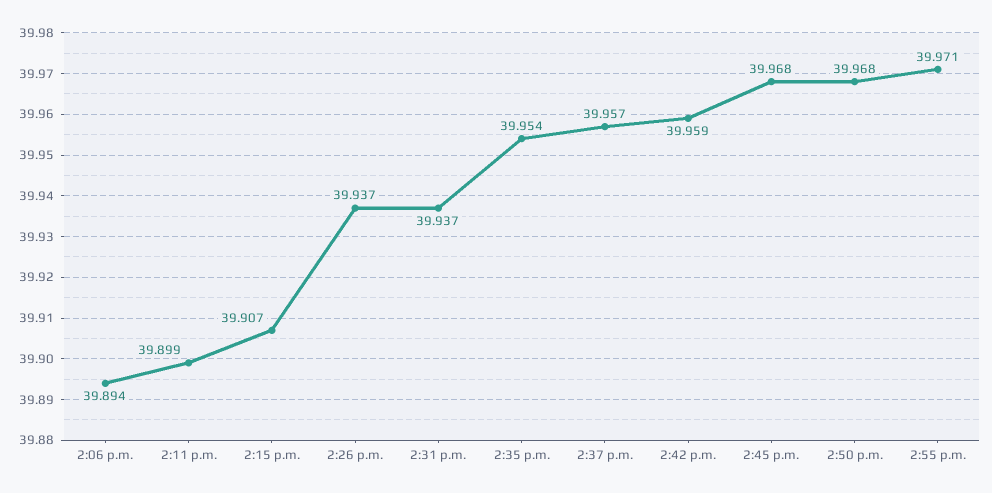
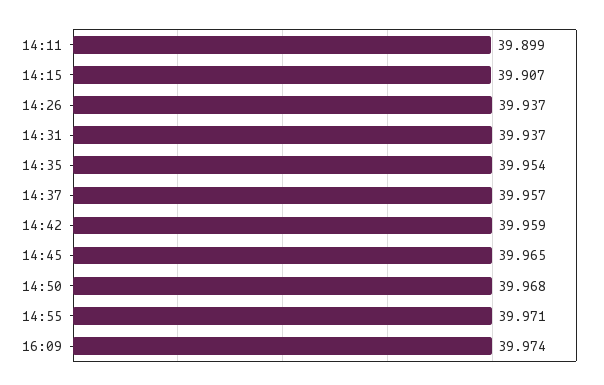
2:06 p.m.: 39.894 -> none
2:45 p.m.: 39.968 -> 39.965
16:09: none -> 39.974

